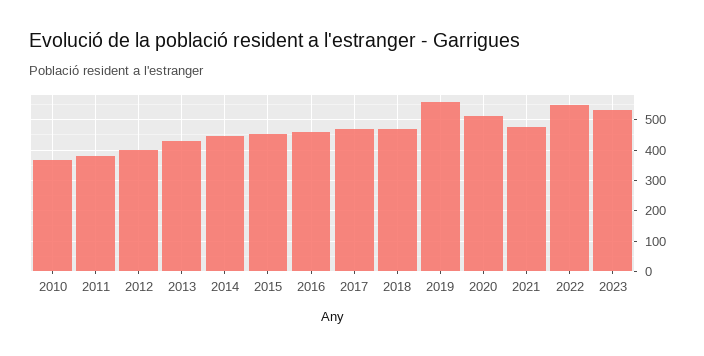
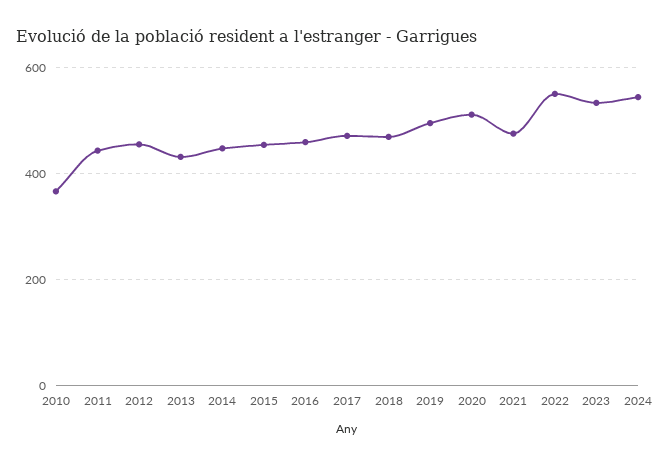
2011: 380 -> 440
2012: 400 -> 460
2019: 560 -> 500
2024: none -> 540

